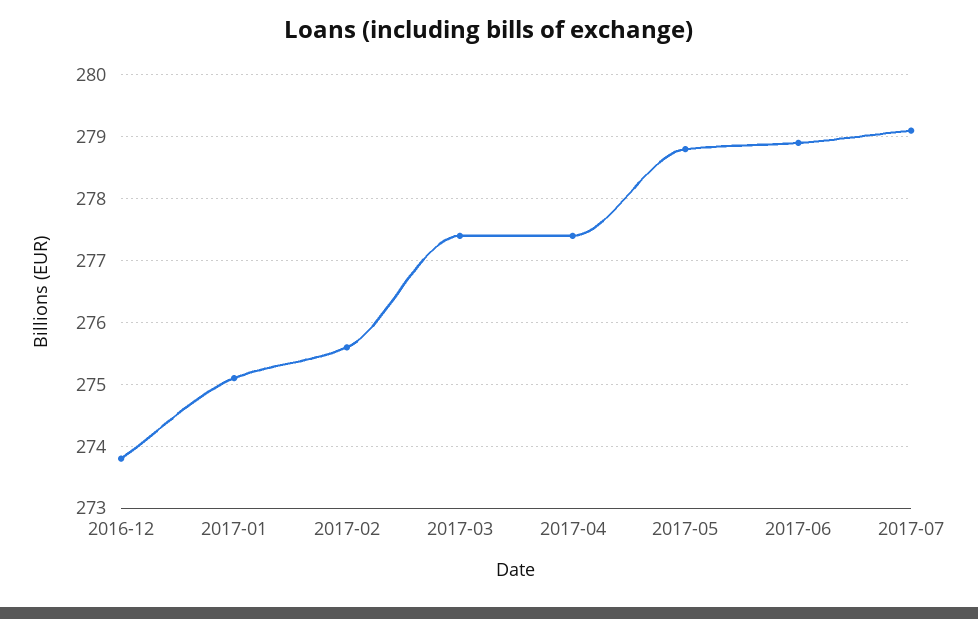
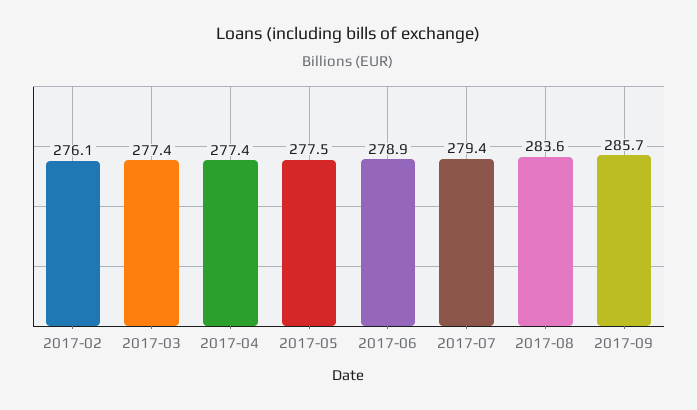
2016-12: 273.8 -> none
2017-01: 275.1 -> none
2017-02: 275.6 -> 276.1
2017-05: 278.8 -> 277.5
2017-07: 279.1 -> 279.4
2017-08: none -> 283.6
2017-09: none -> 285.7

